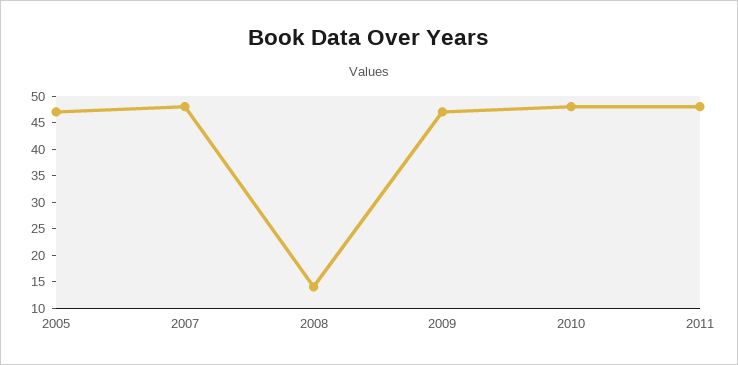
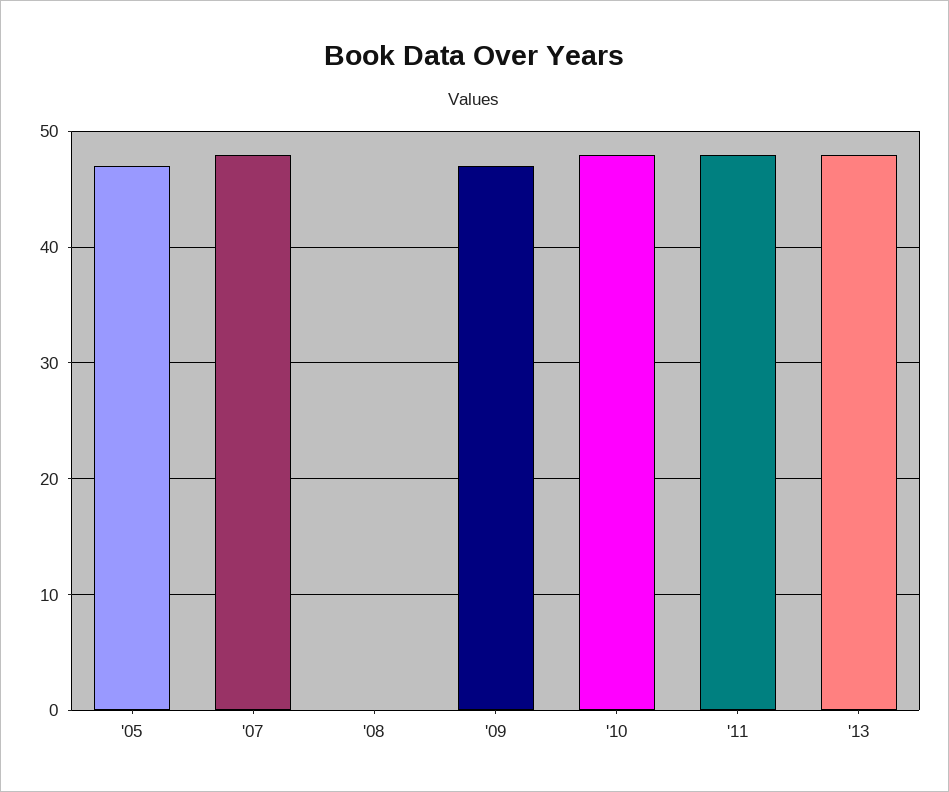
2008: 15 -> 0
'13: none -> 48

